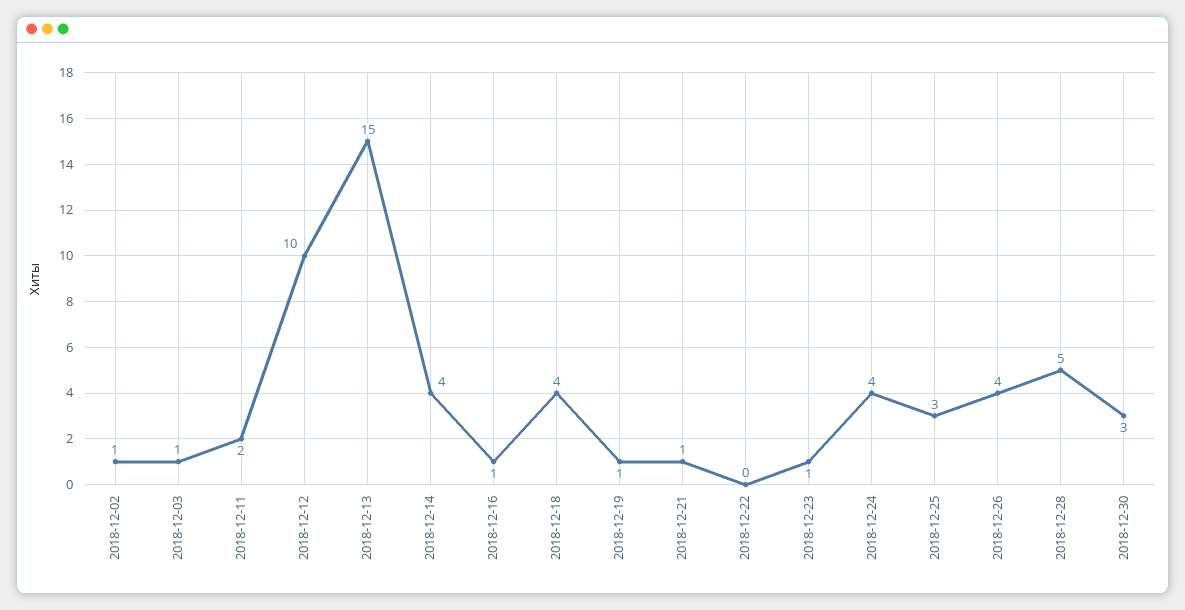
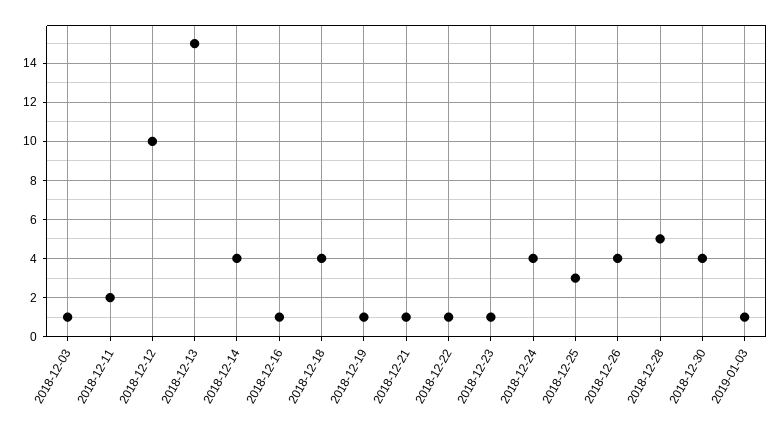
2018-12-02: 1 -> none
2018-12-22: 0 -> 1
2018-12-30: 3 -> 4
2019-01-03: none -> 1

